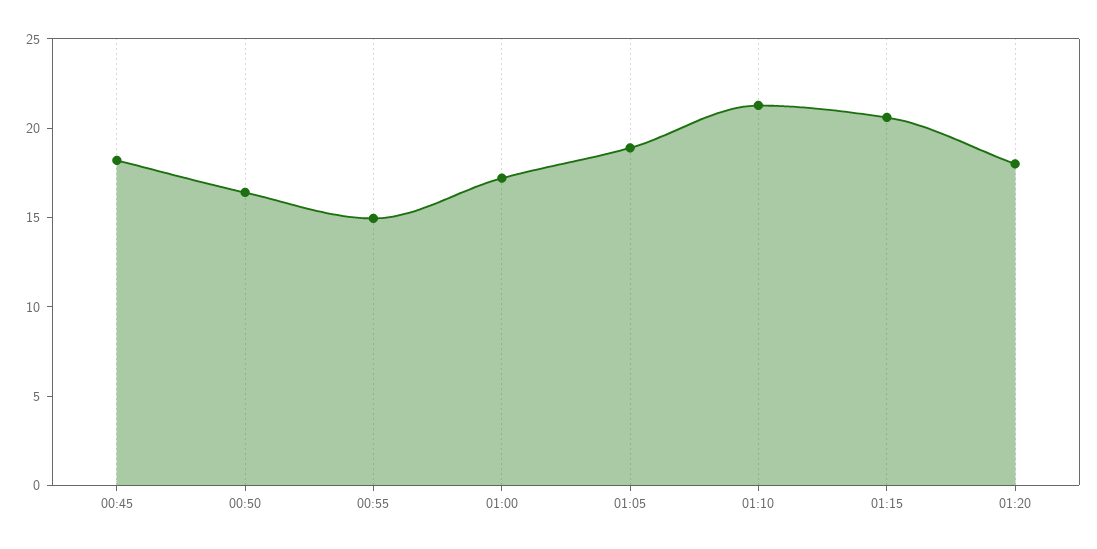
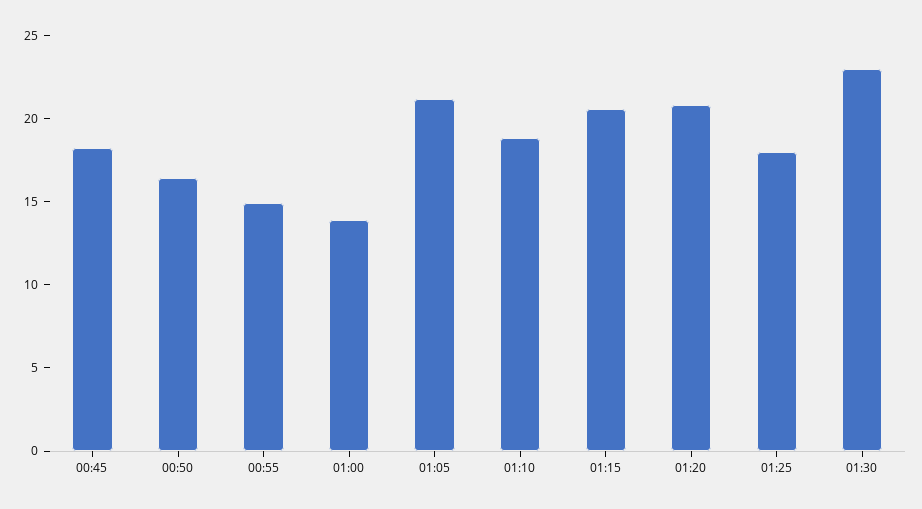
01:00: 17 -> 14
01:05: 19 -> 21
01:10: 21 -> 19
01:20: 18 -> 21
01:25: none -> 18
01:30: none -> 23

